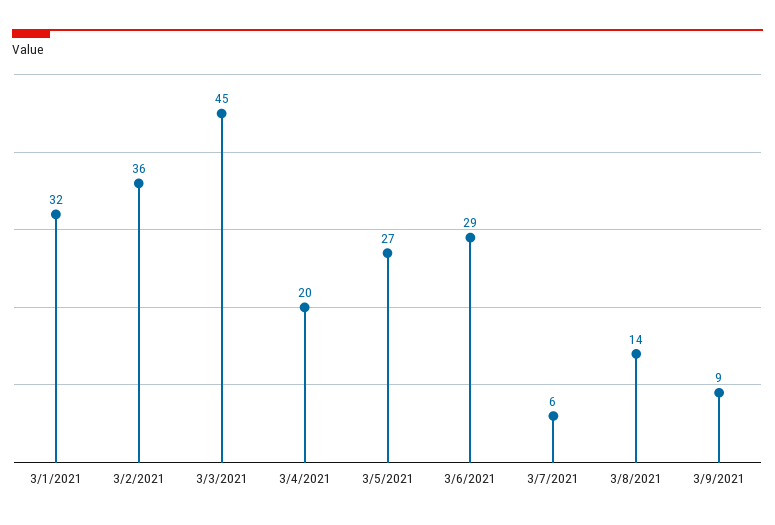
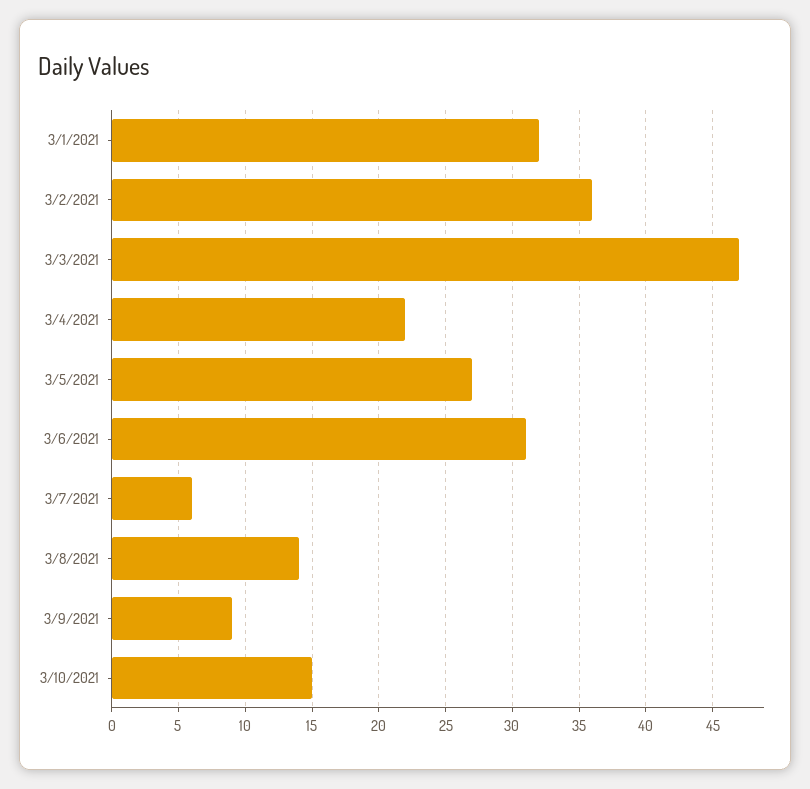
3/3/2021: 45 -> 47
3/4/2021: 20 -> 22
3/6/2021: 29 -> 31
3/10/2021: none -> 15

